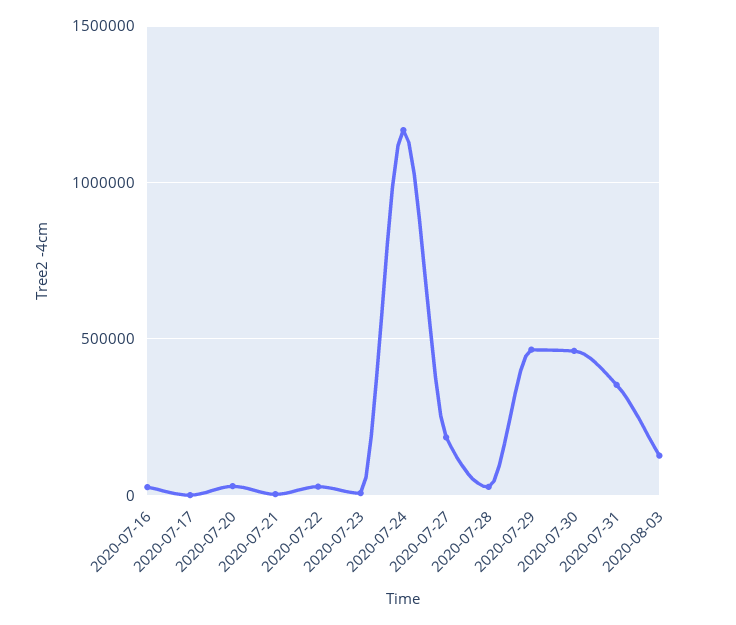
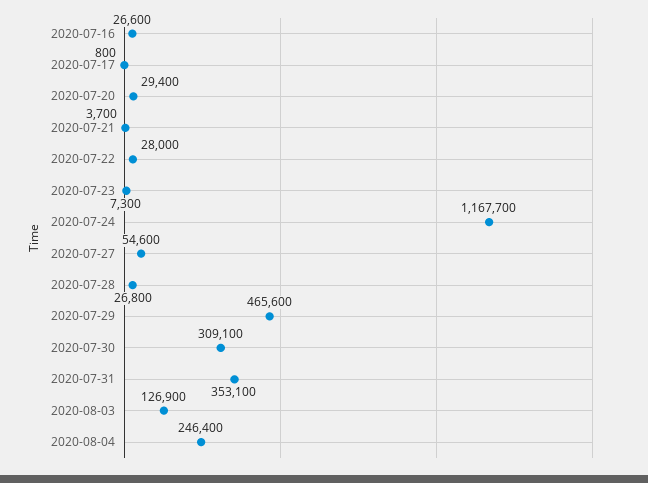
2020-07-27: 200000 -> 54600
2020-07-30: 450000 -> 309100
2020-08-04: none -> 246400

